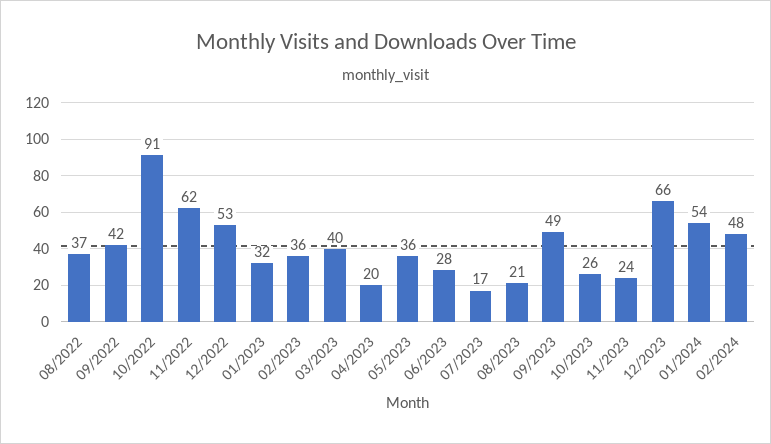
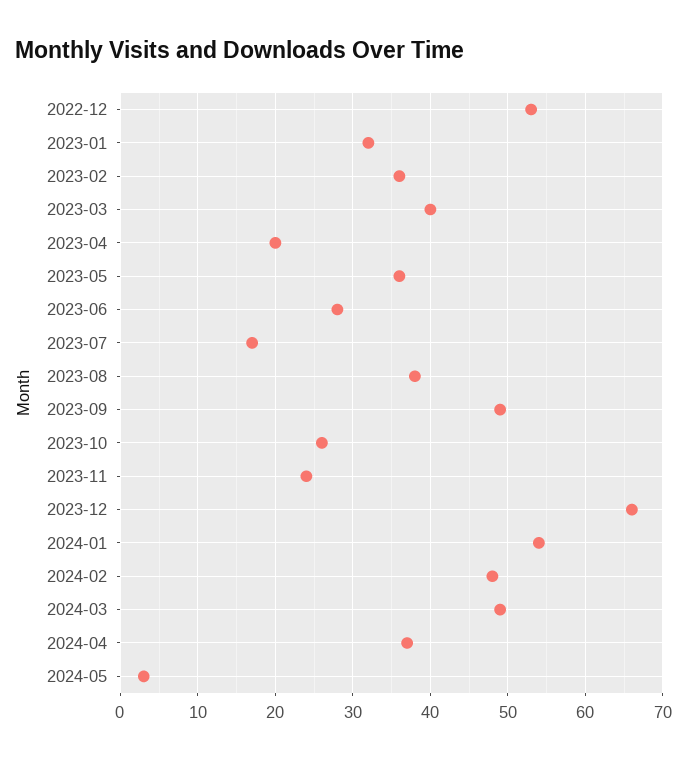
08/2022: 37 -> none
09/2022: 42 -> none
10/2022: 91 -> none
11/2022: 62 -> none
08/2023: 21 -> 38
2024-03: none -> 49
2024-04: none -> 37
2024-05: none -> 3

